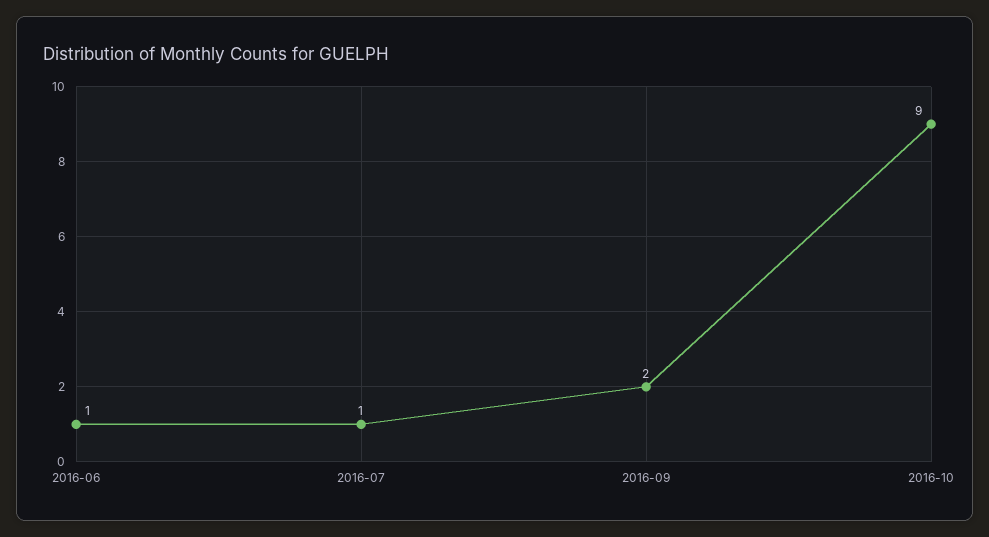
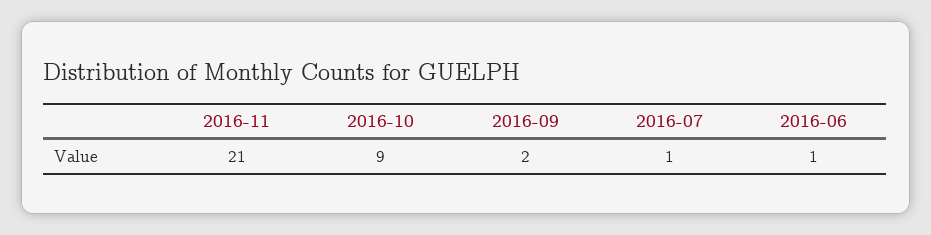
2016-11: none -> 21

